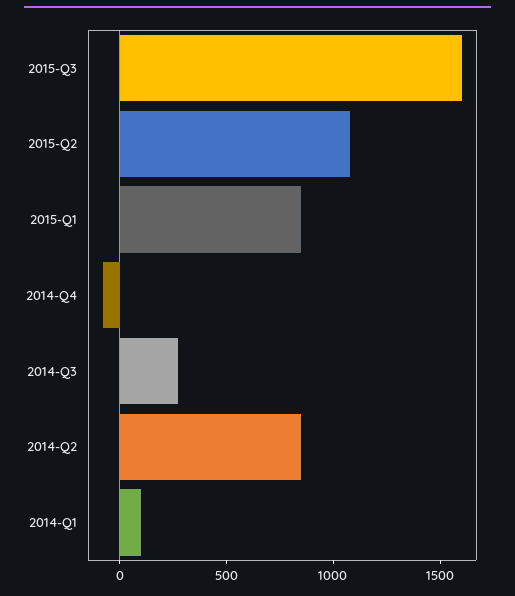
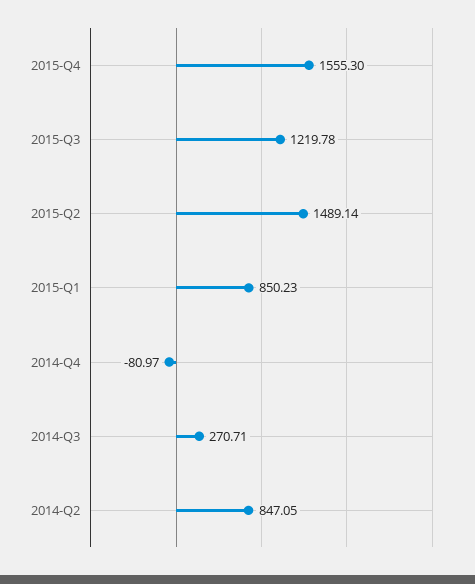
2015-Q3: 1600 -> 1219.78
2015-Q2: 1100 -> 1489.14
2014-Q1: 100 -> none
2015-Q4: none -> 1555.3

